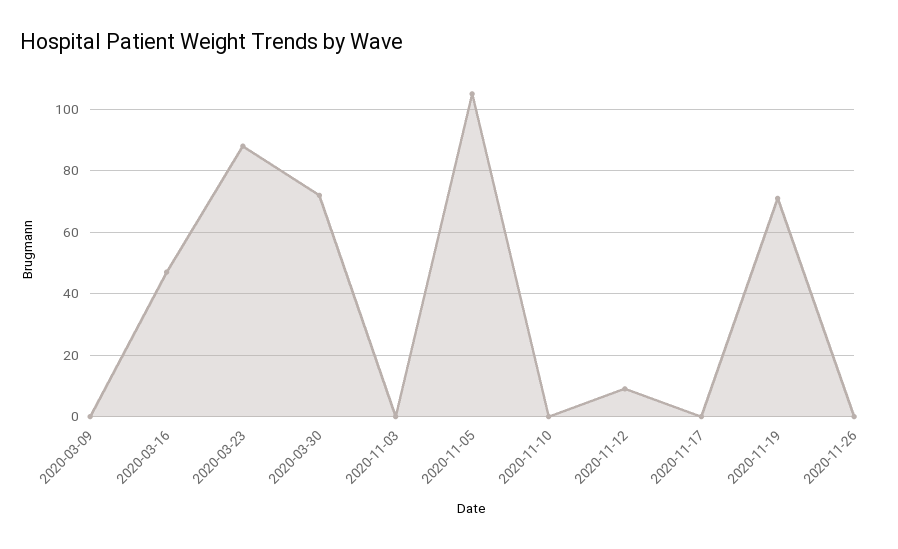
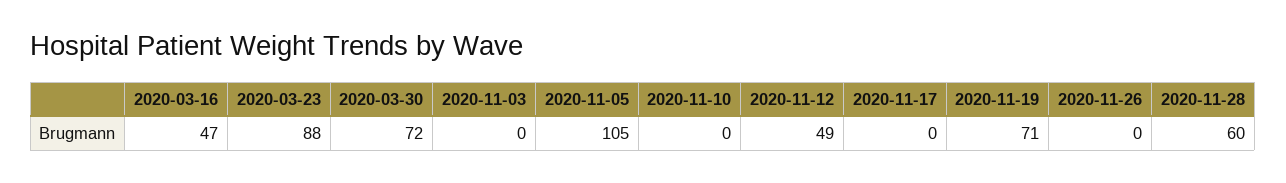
2020-03-09: 0 -> none
2020-11-12: 10 -> 49
2020-11-28: none -> 60

